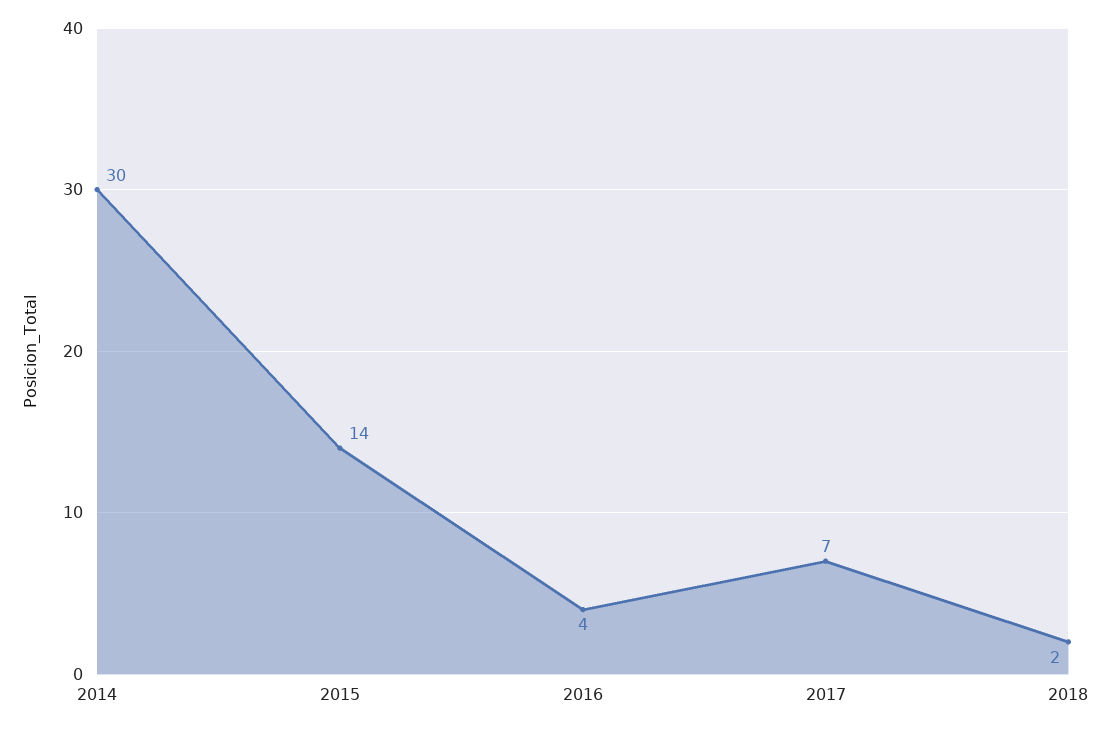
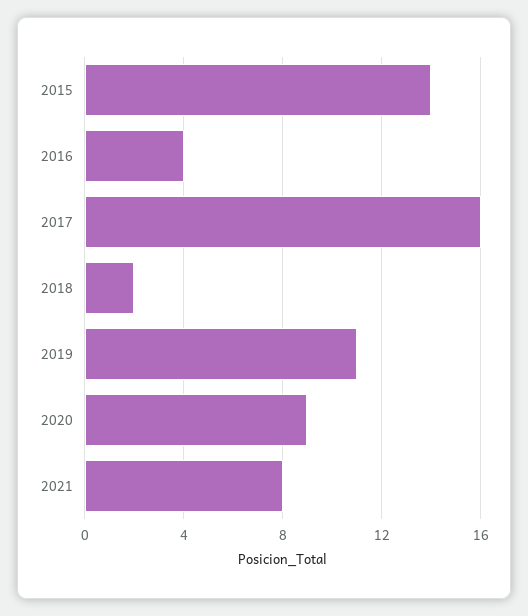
2014: 30 -> none
2017: 7 -> 16
2019: none -> 11
2020: none -> 9
2021: none -> 8

